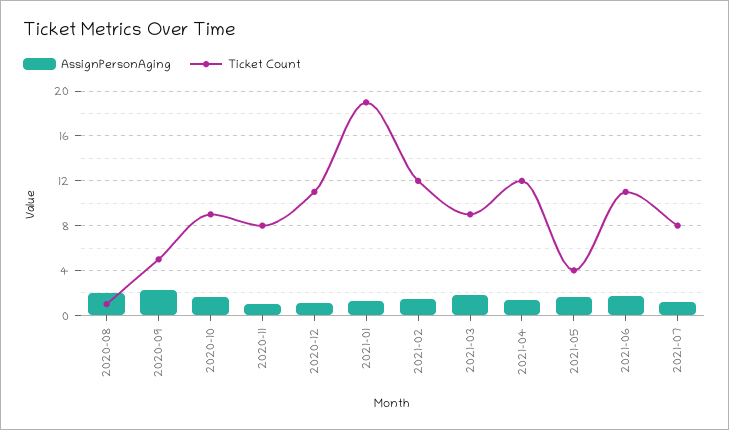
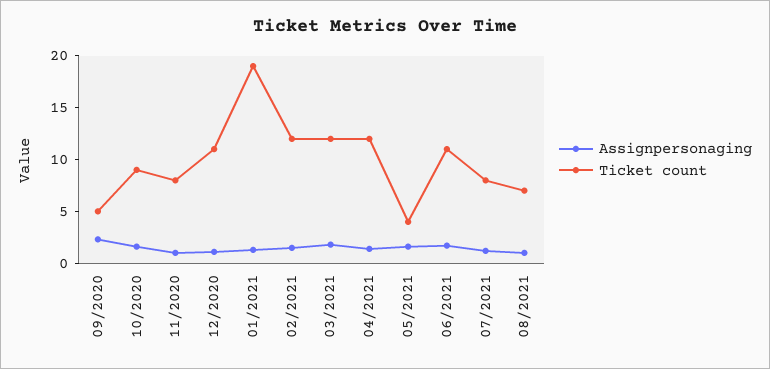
AssignPersonAging, 2020-08: 2 -> none
Ticket Count, 2020-08: 1 -> none
Ticket Count, 2021-03: 9 -> 12
AssignPersonAging, 08/2021: none -> 1
Ticket Count, 08/2021: none -> 7

